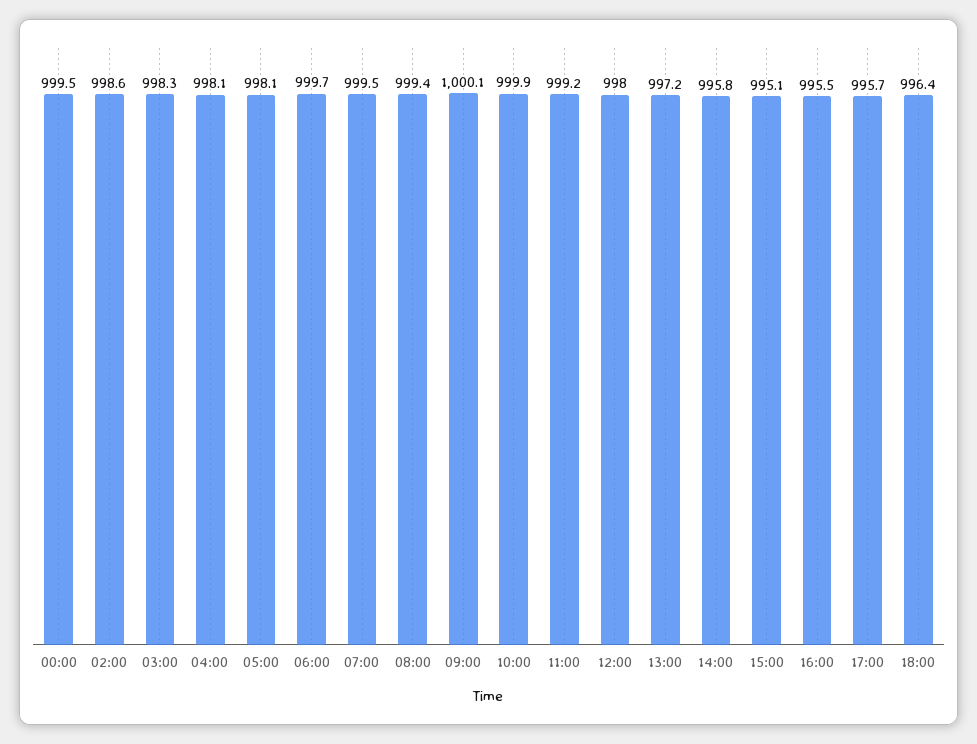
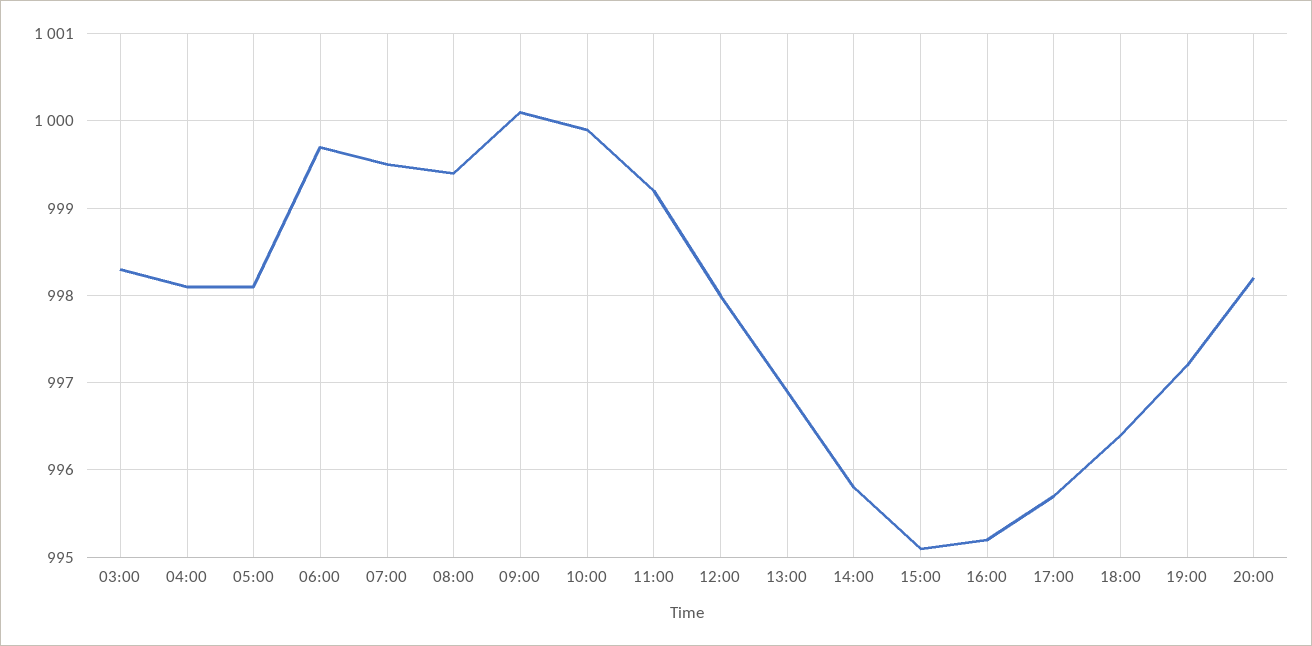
00:00: 999.5 -> none
02:00: 998.6 -> none
13:00: 997.2 -> 996.9
16:00: 995.5 -> 995.2
19:00: none -> 997.2
20:00: none -> 998.2

